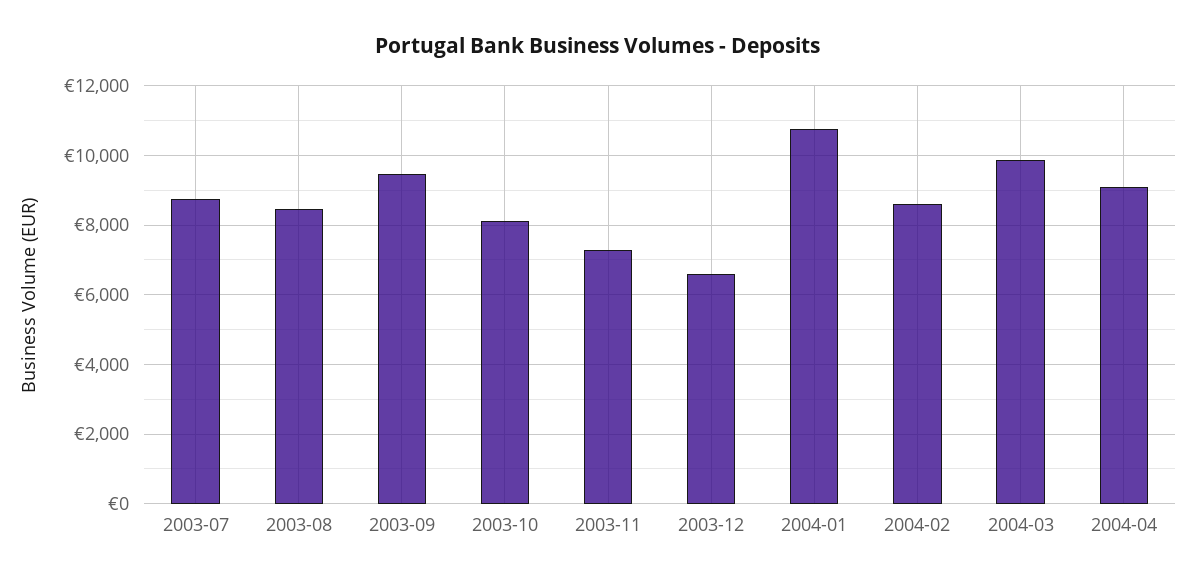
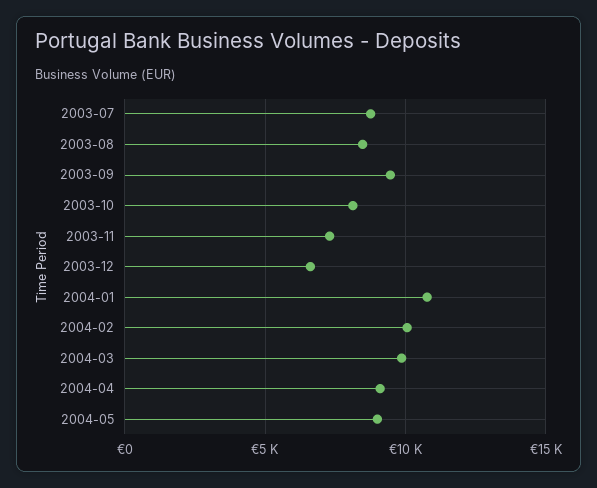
2004-02: 8600 -> 10000
2004-05: none -> 9000

